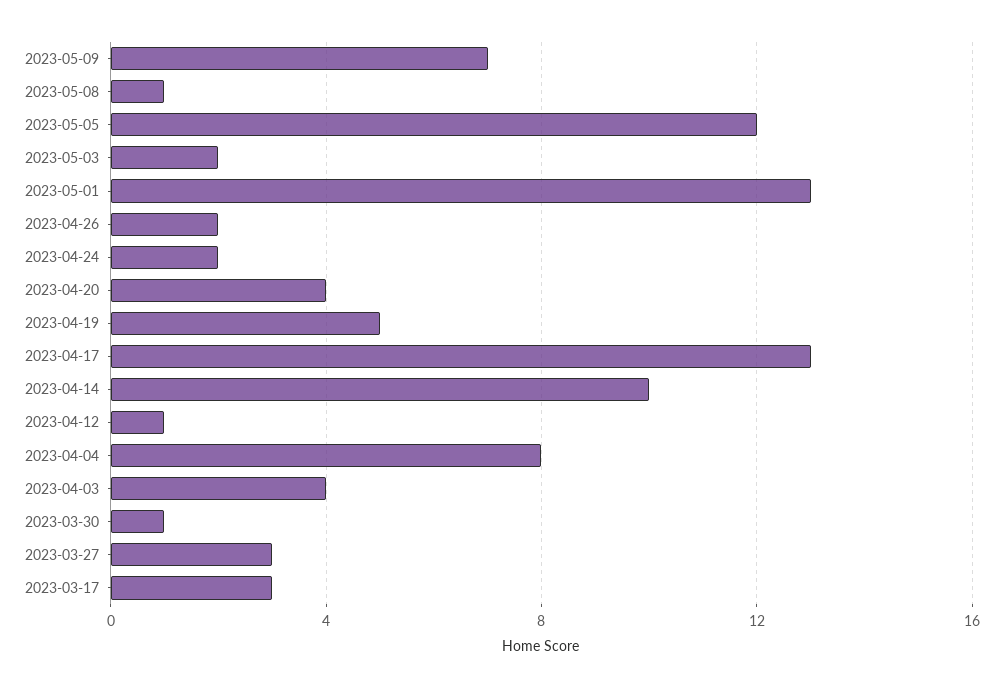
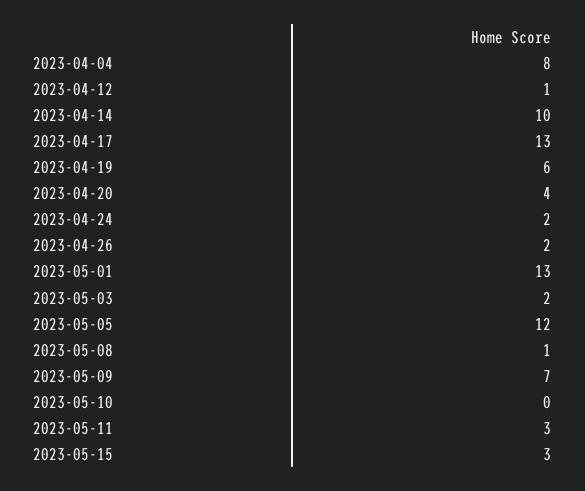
2023-04-19: 5 -> 6
2023-04-03: 4 -> none
2023-03-30: 1 -> none
2023-03-27: 3 -> none
2023-03-17: 3 -> none
2023-05-10: none -> 0
2023-05-11: none -> 3
2023-05-15: none -> 3

